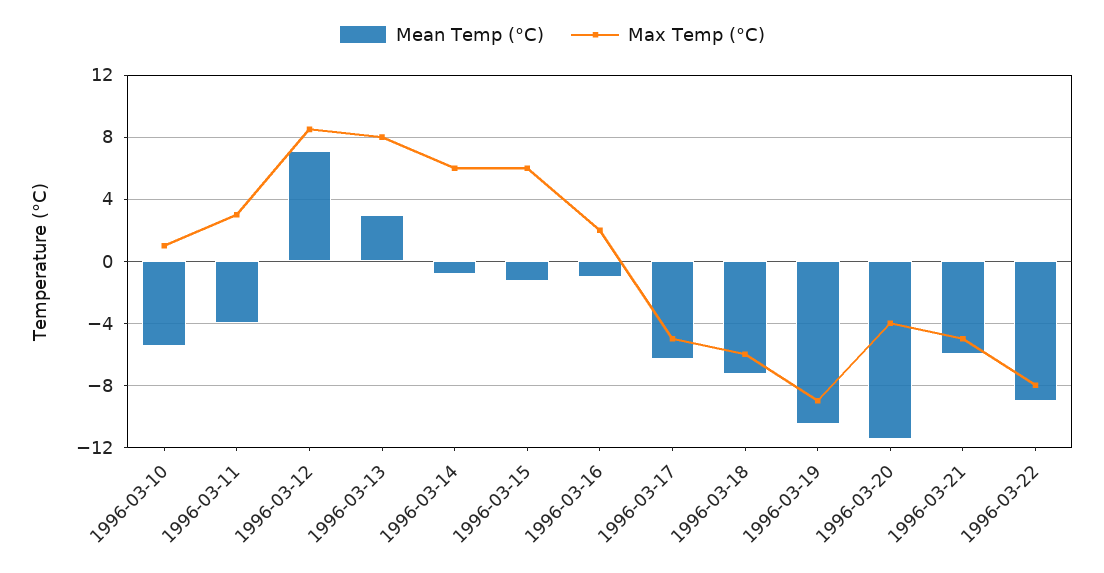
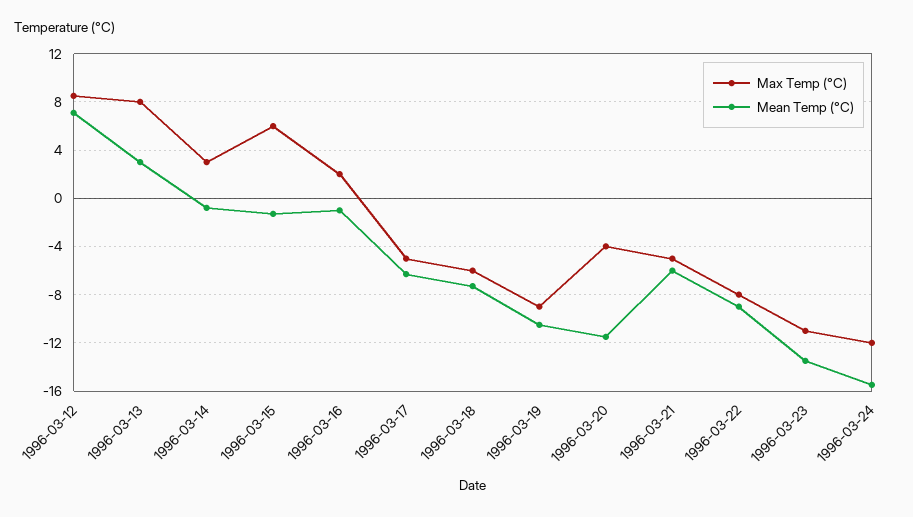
Mean Temp (°C), 1996-03-10: -5.5 -> none
Max Temp (°C), 1996-03-10: 1 -> none
Mean Temp (°C), 1996-03-11: -4 -> none
Max Temp (°C), 1996-03-11: 3 -> none
Max Temp (°C), 1996-03-14: 6 -> 3
Max Temp (°C), 1996-03-23: none -> -11
Mean Temp (°C), 1996-03-23: none -> -13.5
Max Temp (°C), 1996-03-24: none -> -12
Mean Temp (°C), 1996-03-24: none -> -15.5

